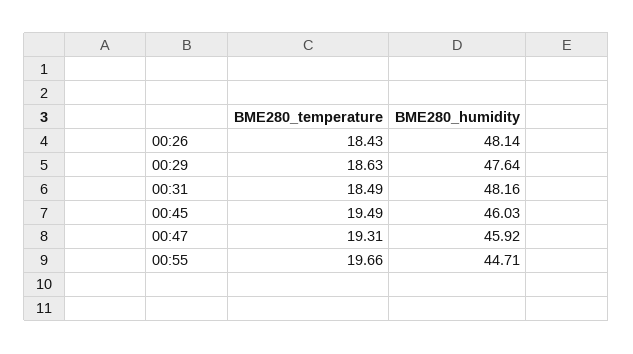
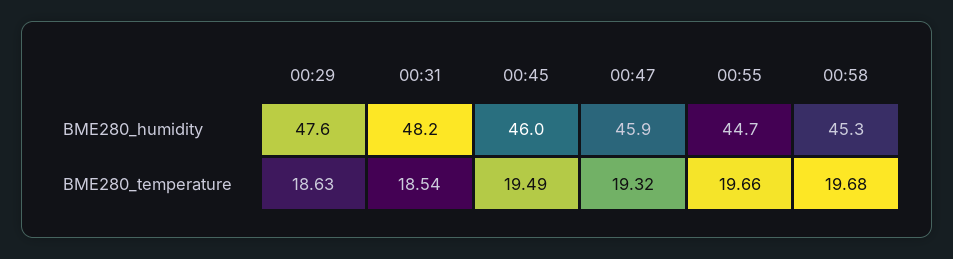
BME280_temperature, 00:26: 18.43 -> none
BME280_humidity, 00:26: 48.14 -> none
BME280_temperature, 00:31: 18.49 -> 18.54
BME280_temperature, 00:47: 19.31 -> 19.32
BME280_humidity, 00:58: none -> 45.3
BME280_temperature, 00:58: none -> 19.68

